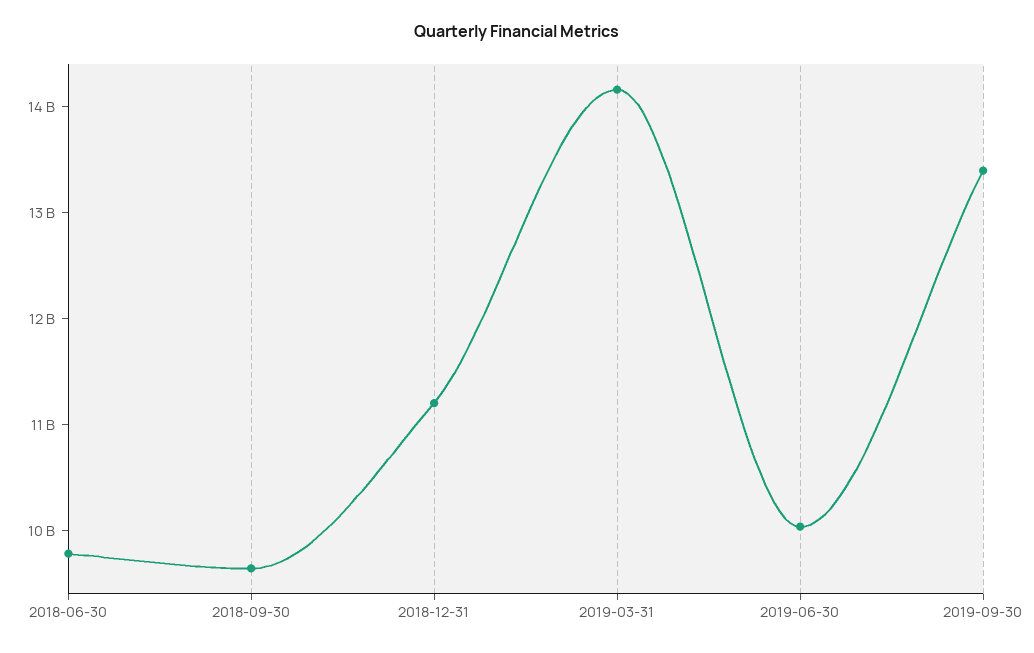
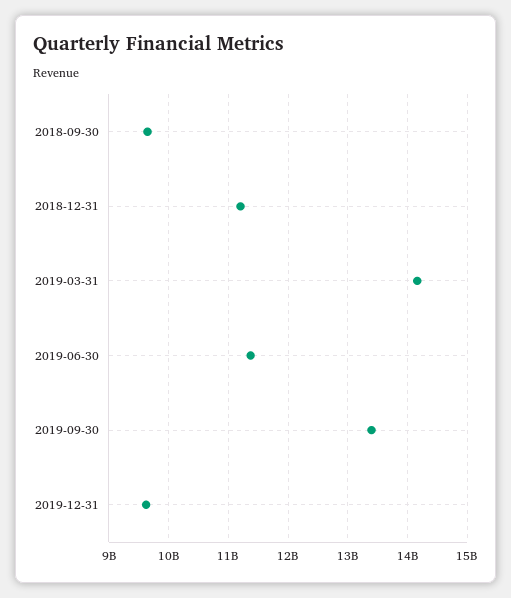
2018-06-30: 9800000000 -> none
2019-06-30: 10000000000 -> 11400000000
2019-12-31: none -> 9600000000

